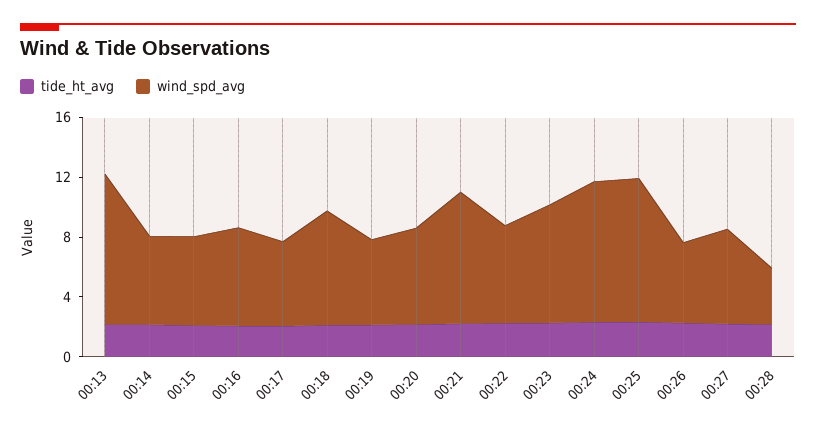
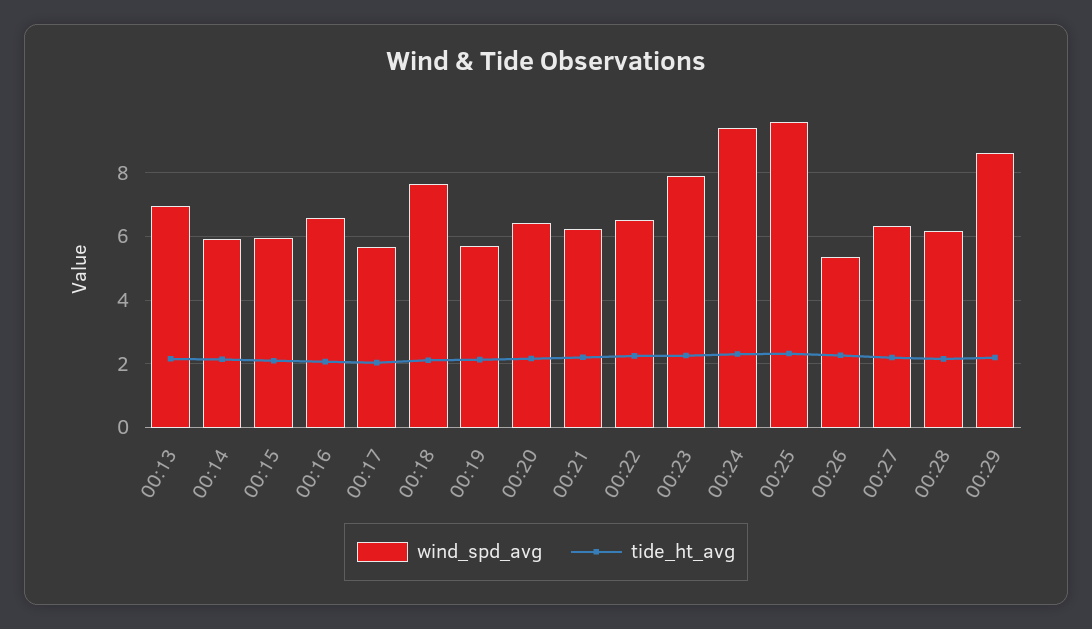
wind_spd_avg, 00:13: 10 -> 7
wind_spd_avg, 00:21: 9 -> 6.2
wind_spd_avg, 00:28: 4 -> 6.2
wind_spd_avg, 00:29: none -> 8.6
tide_ht_avg, 00:29: none -> 2.2

